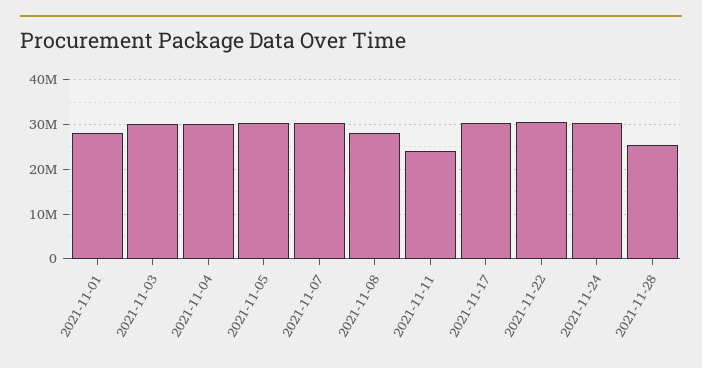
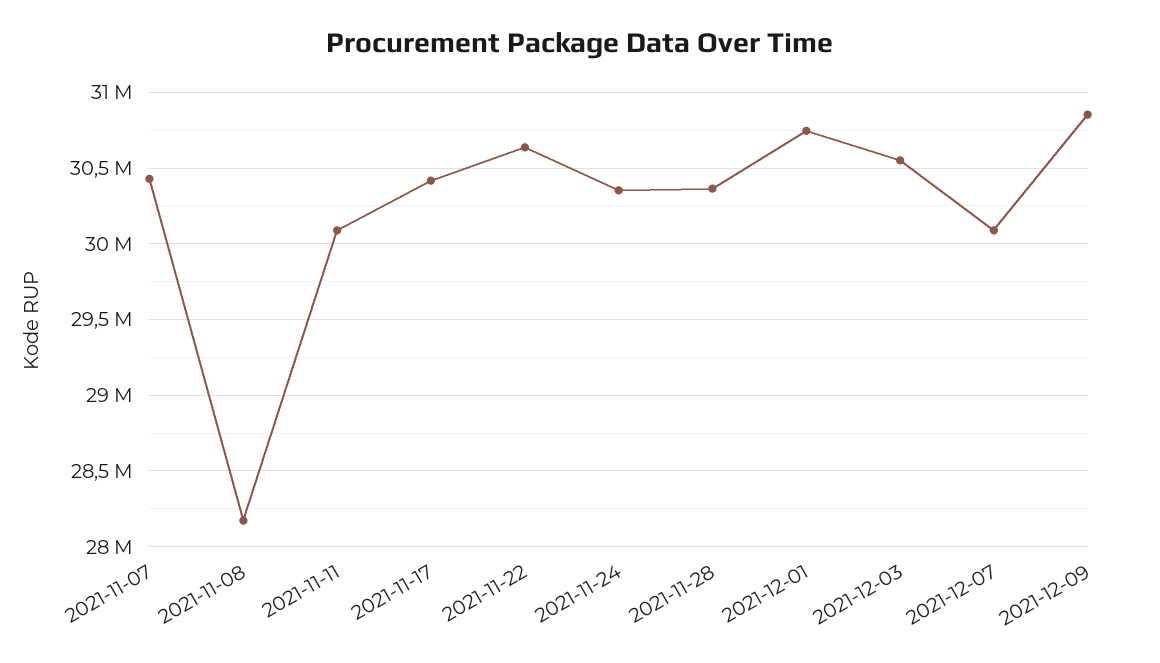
2021-11-01: 28000000 -> none
2021-11-03: 30000000 -> none
2021-11-04: 30000000 -> none
2021-11-05: 30000000 -> none
2021-11-11: 24000000 -> 30100000
2021-11-28: 26000000 -> 30350000
2021-12-01: none -> 30750000
2021-12-03: none -> 30550000
2021-12-07: none -> 30100000
2021-12-09: none -> 30850000

